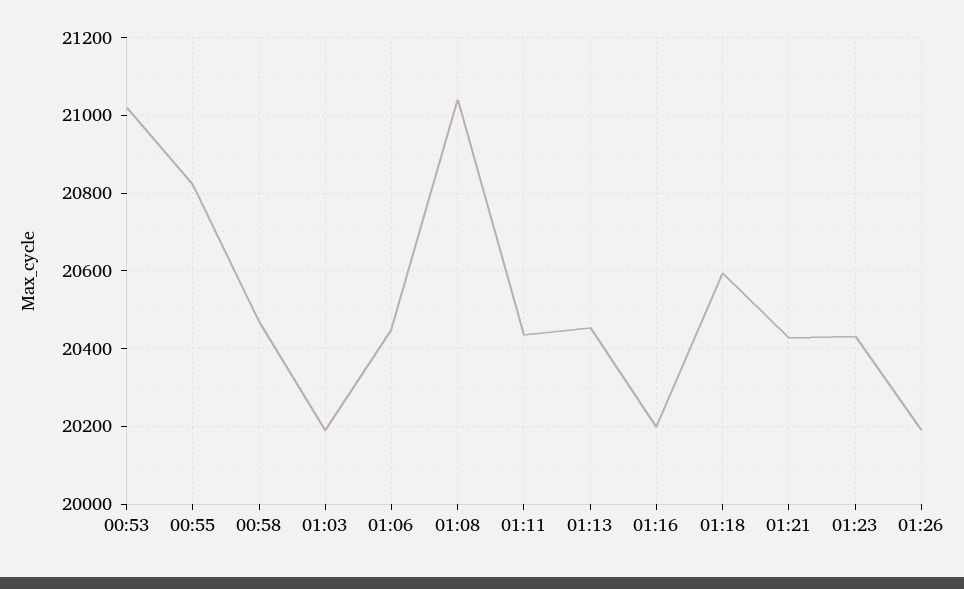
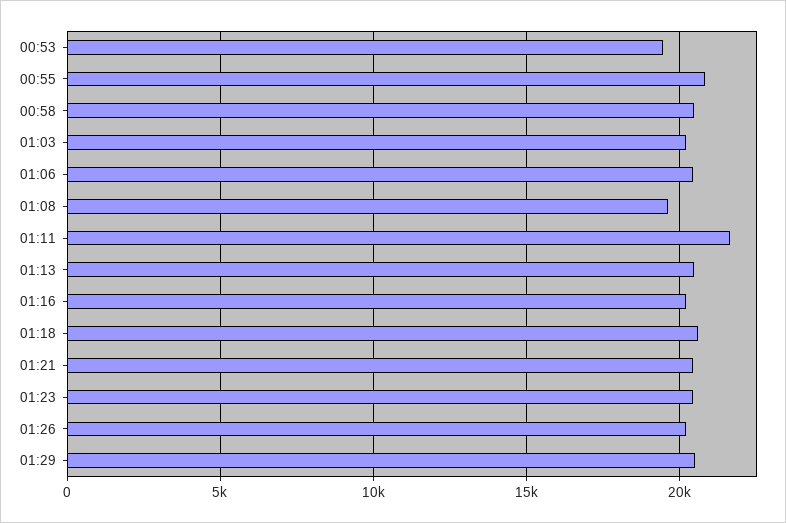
00:53: 21020 -> 19500
01:08: 21040 -> 19500
01:11: 20440 -> 21500
01:29: none -> 20500

